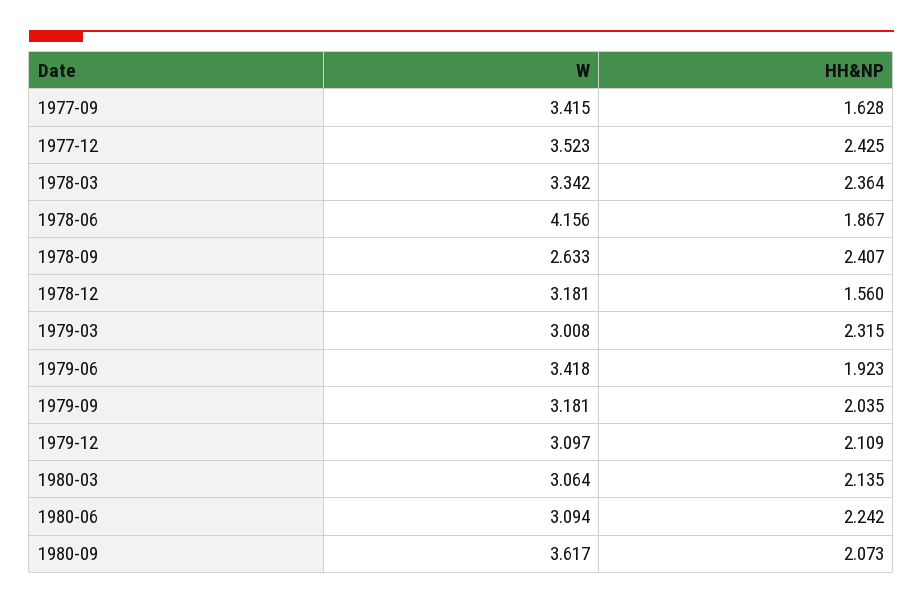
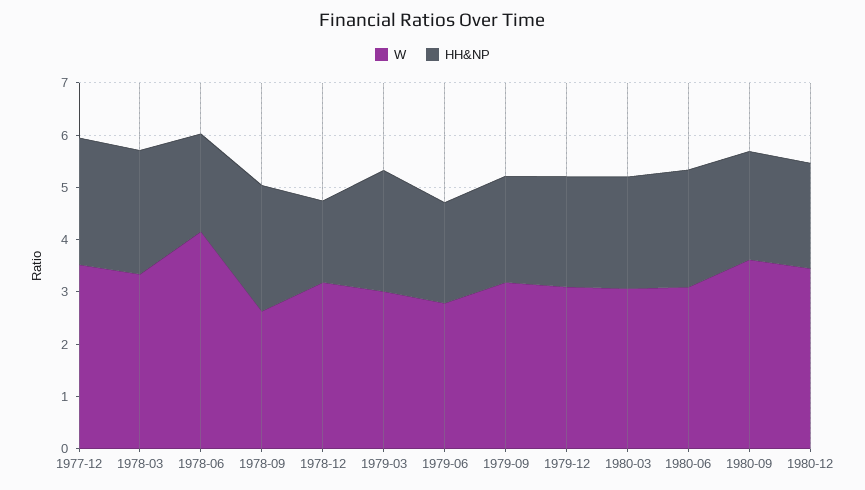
W, 1977-09: 3.415 -> none
HH&NP, 1977-09: 1.628 -> none
W, 1979-06: 3.418 -> 2.8
W, 1980-12: none -> 3.4
HH&NP, 1980-12: none -> 2

